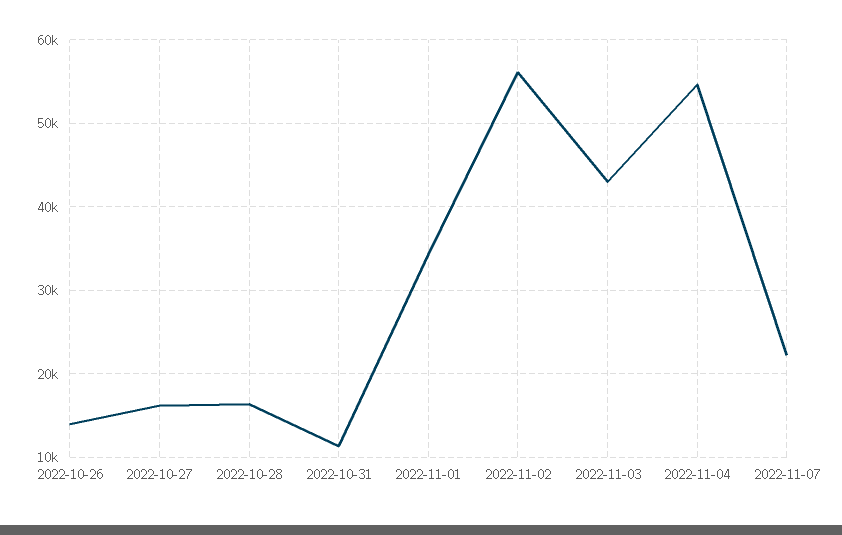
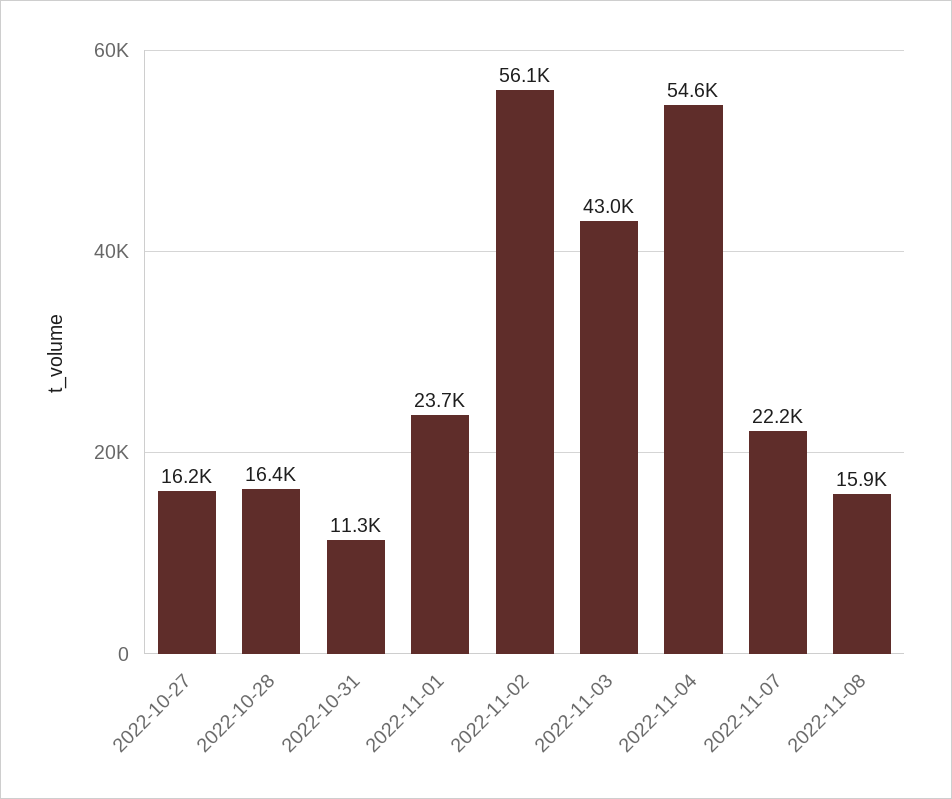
2022-10-26: 14000 -> none
2022-11-01: 34000 -> 23700
2022-11-08: none -> 15900

